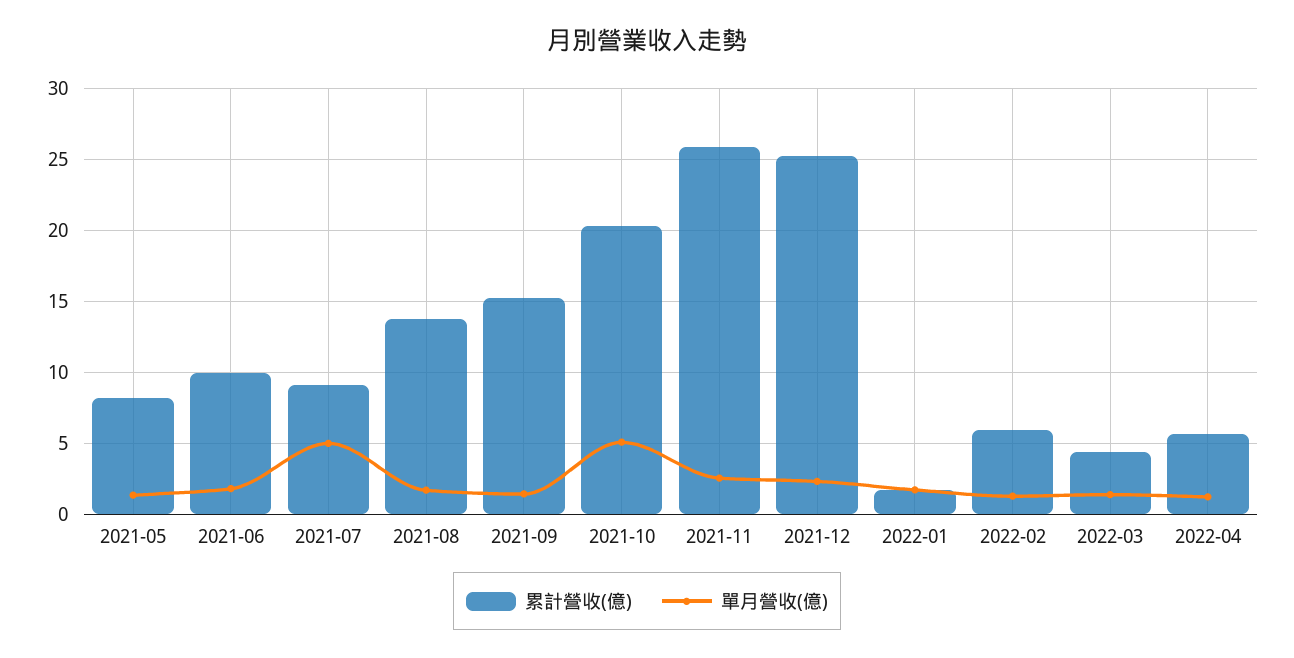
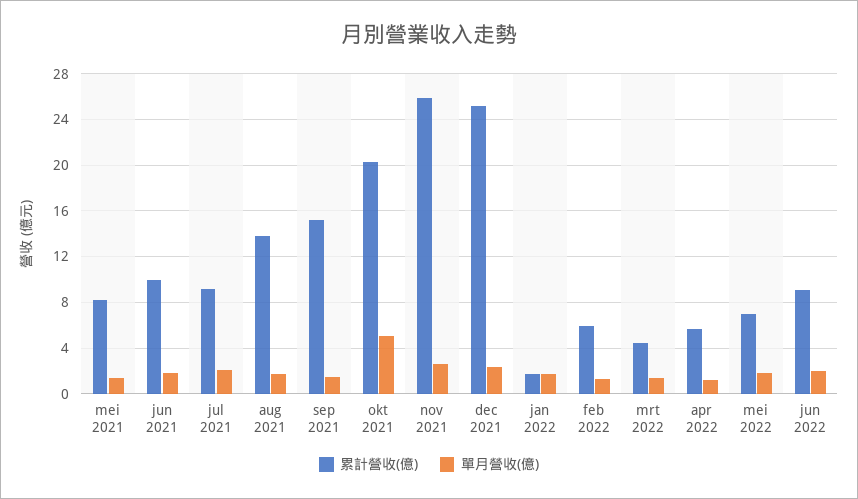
單月營收(億), 2021-07: 5 -> 2
累計營收(億), mei 2022: none -> 7
單月營收(億), mei 2022: none -> 2
累計營收(億), jun 2022: none -> 9
單月營收(億), jun 2022: none -> 2

